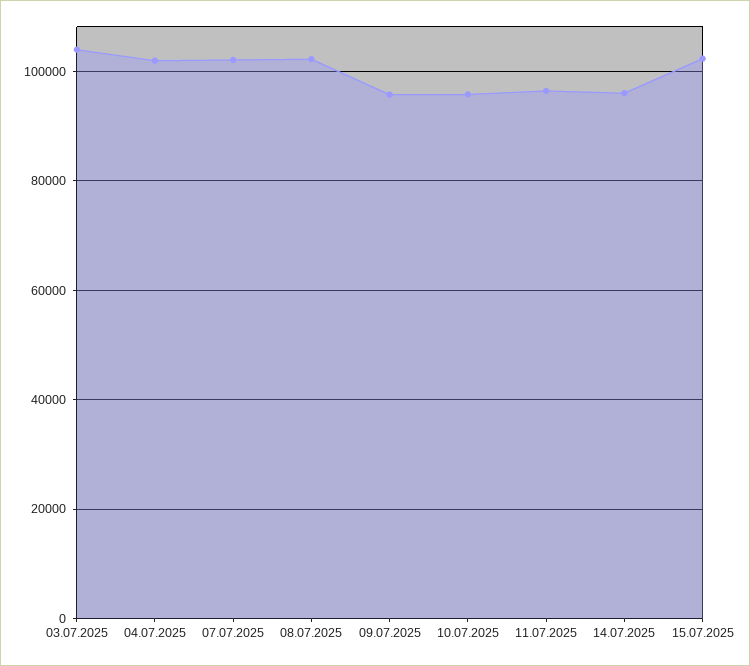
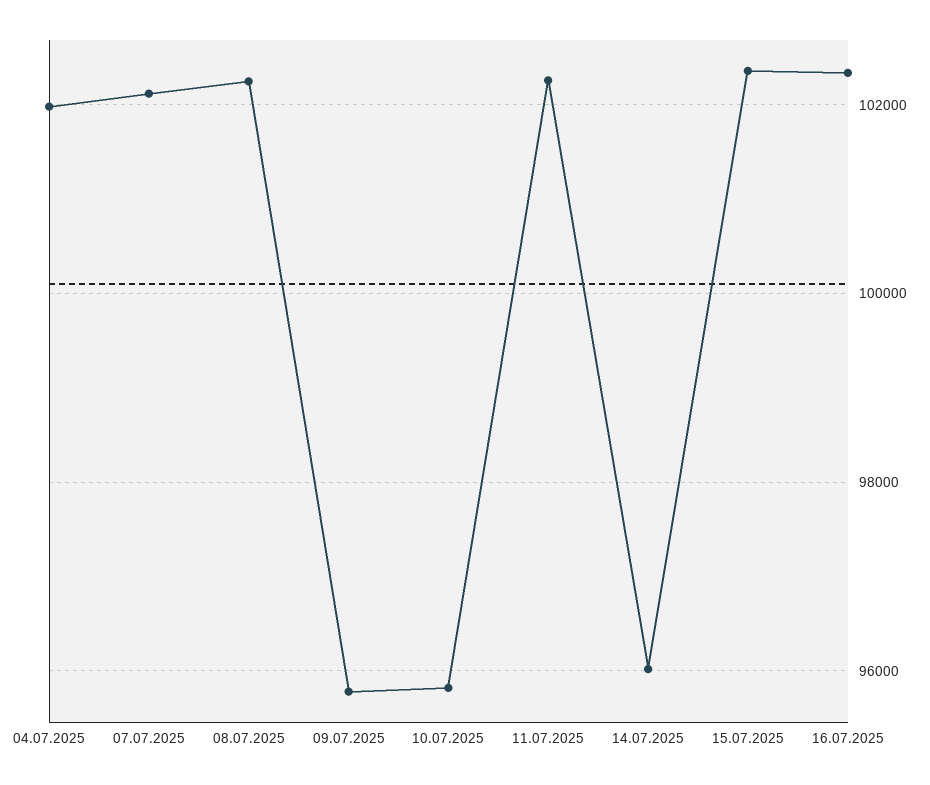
03.07.2025: 104000 -> none
11.07.2025: 96000 -> 102200
16.07.2025: none -> 102400

